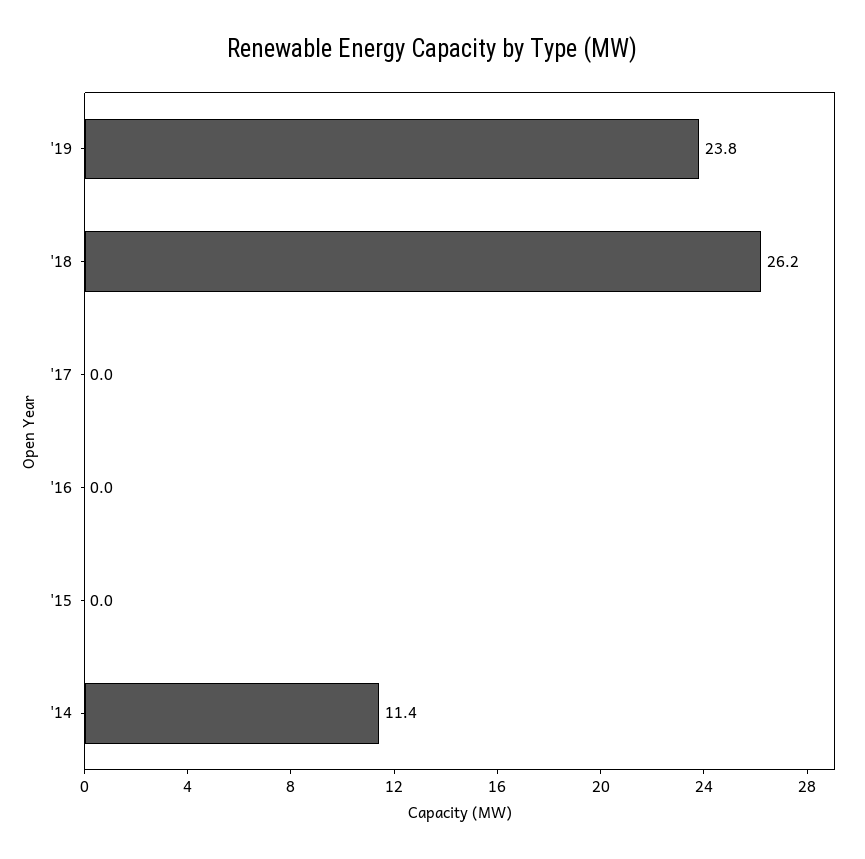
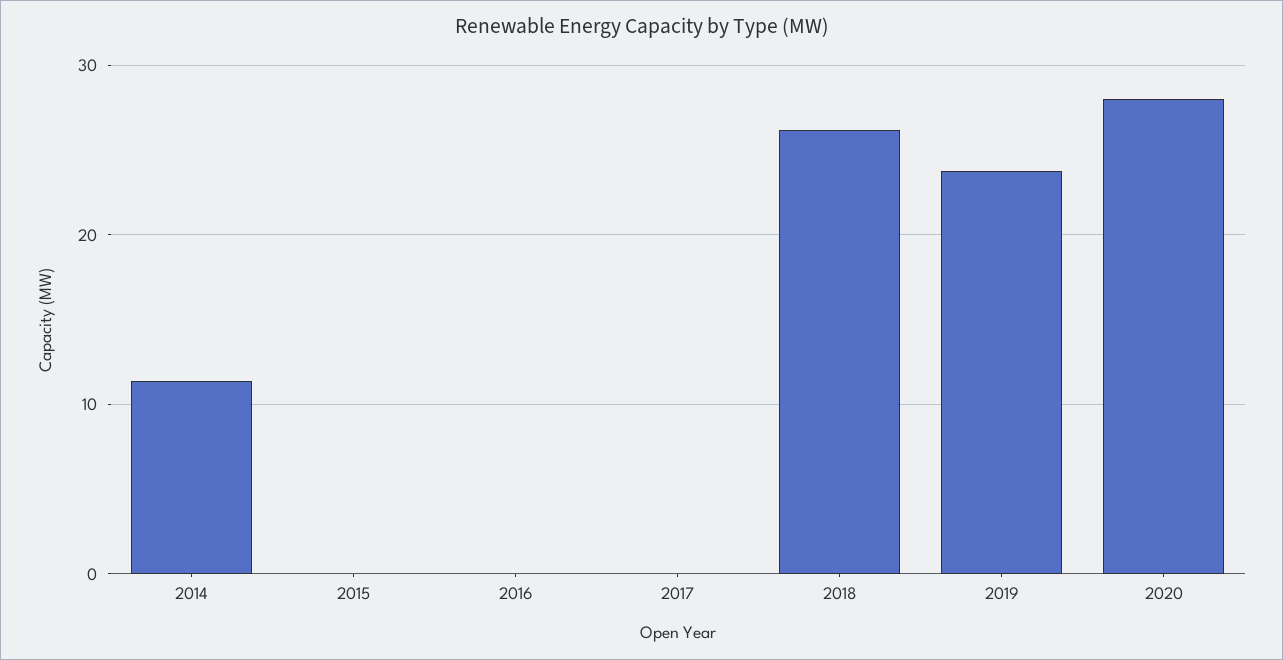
2020: none -> 28

